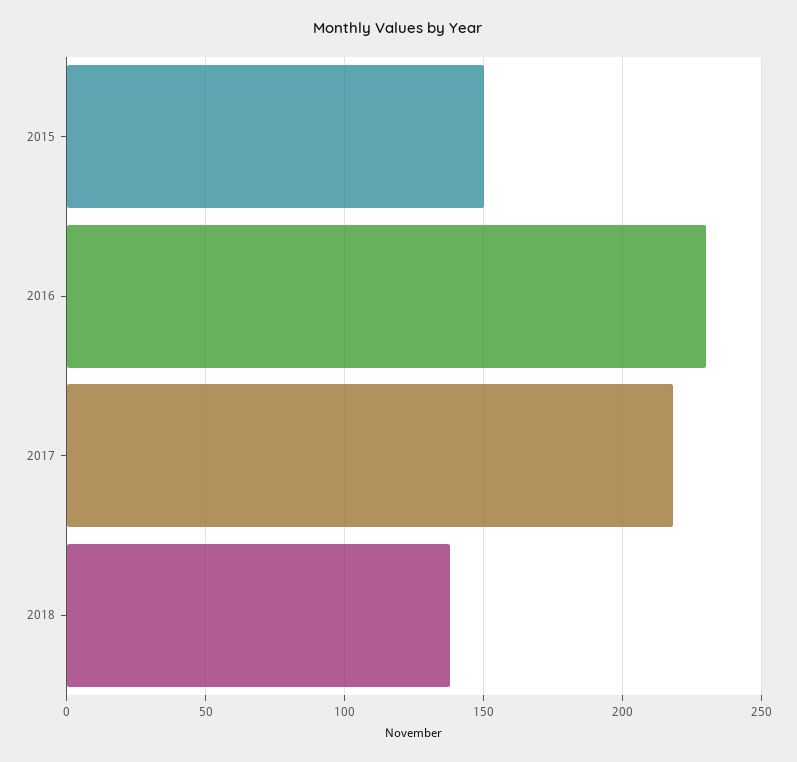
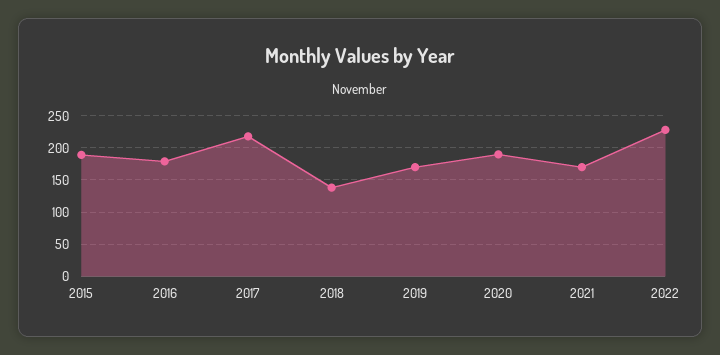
2015: 150 -> 190
2016: 230 -> 180
2019: none -> 170
2020: none -> 190
2021: none -> 170
2022: none -> 230

